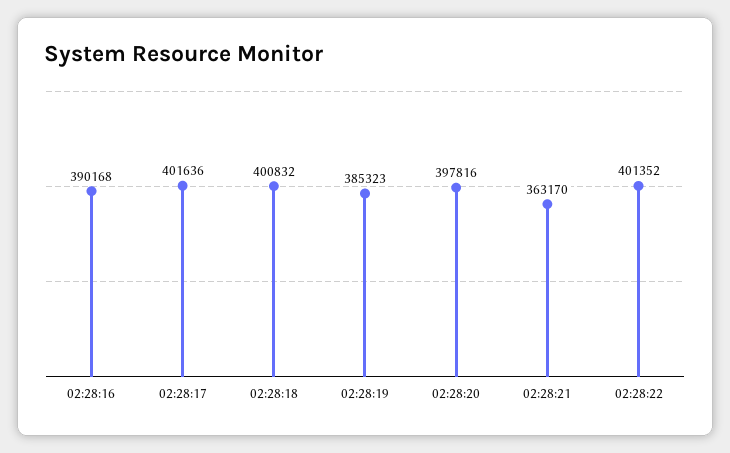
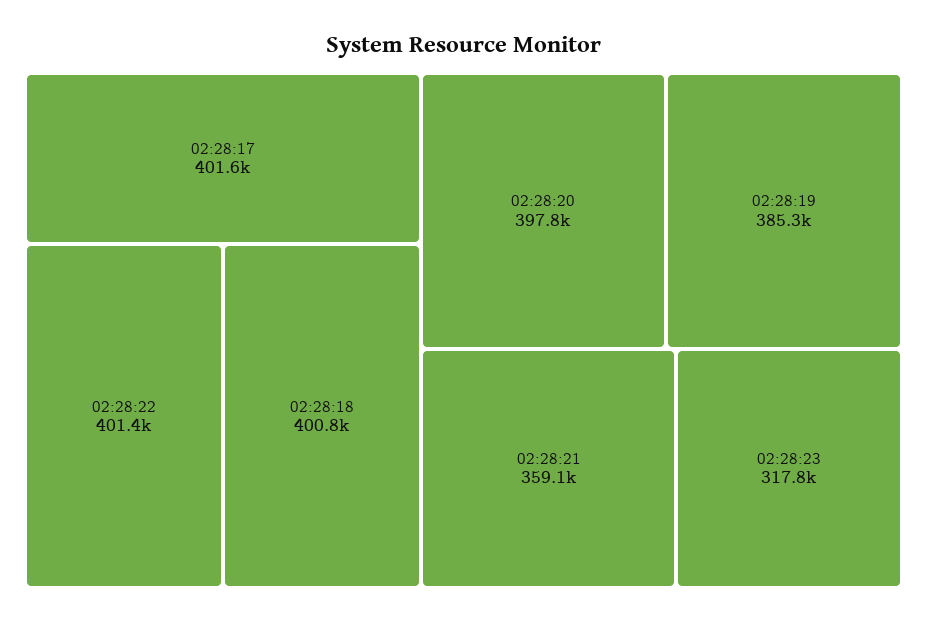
02:28:16: 390168 -> none
02:28:21: 363170 -> 359100
02:28:23: none -> 317800

